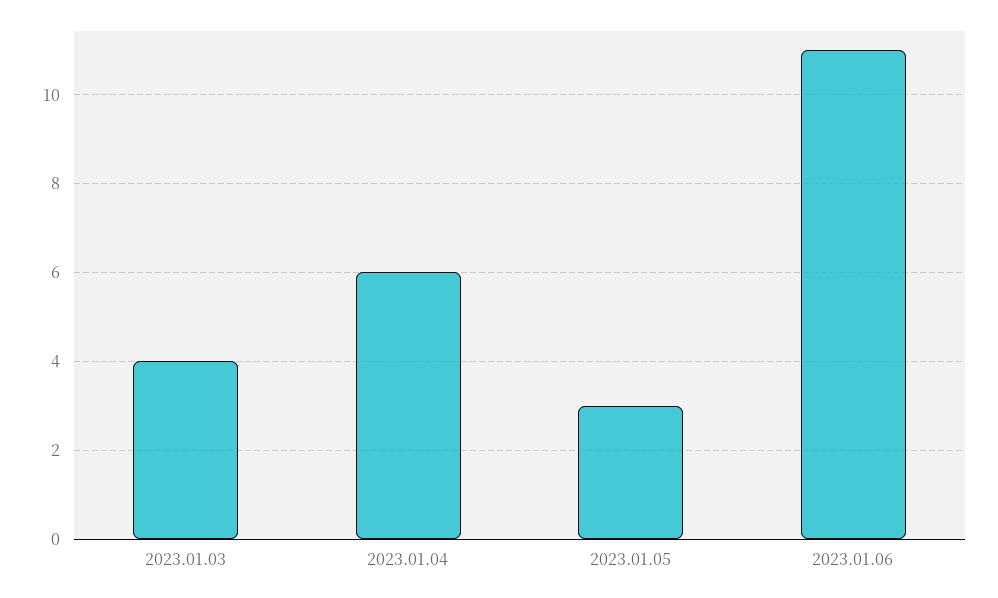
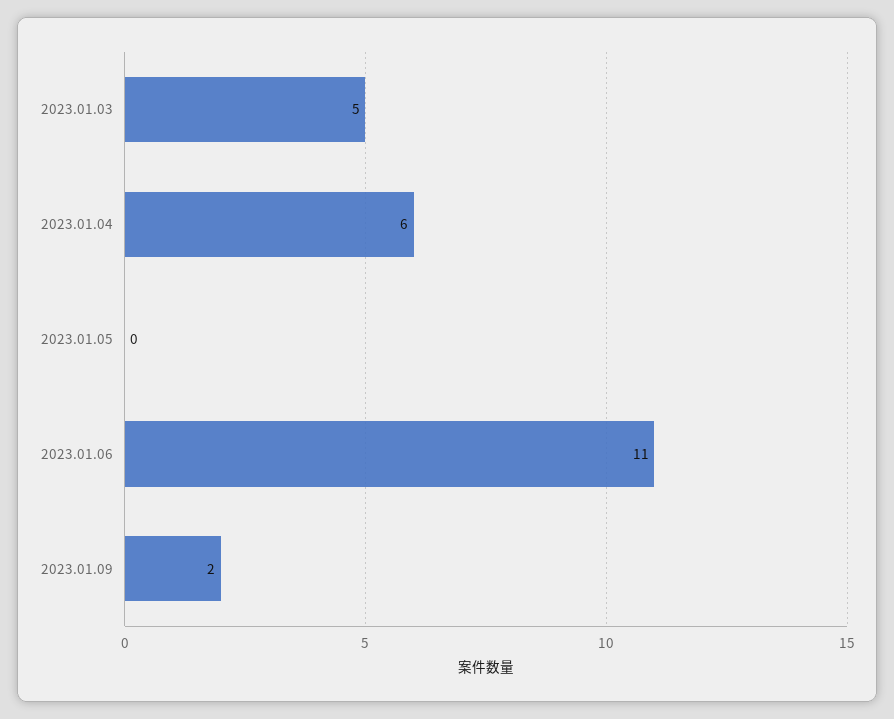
2023.01.03: 4 -> 5
2023.01.05: 3 -> 0
2023.01.09: none -> 2

